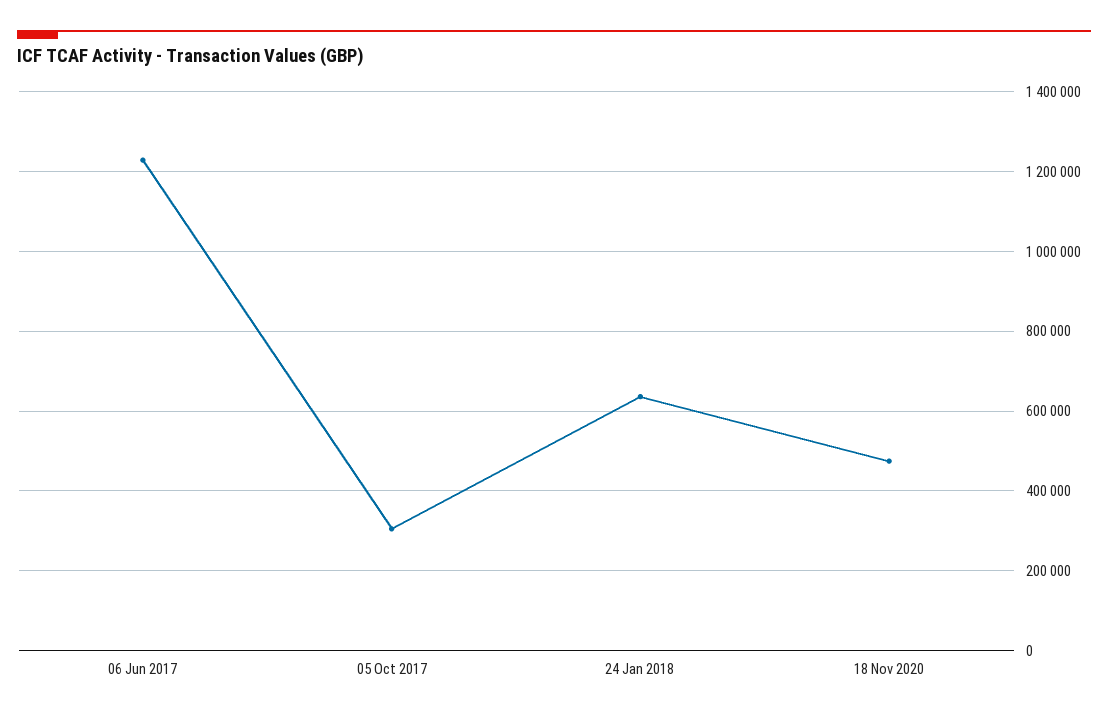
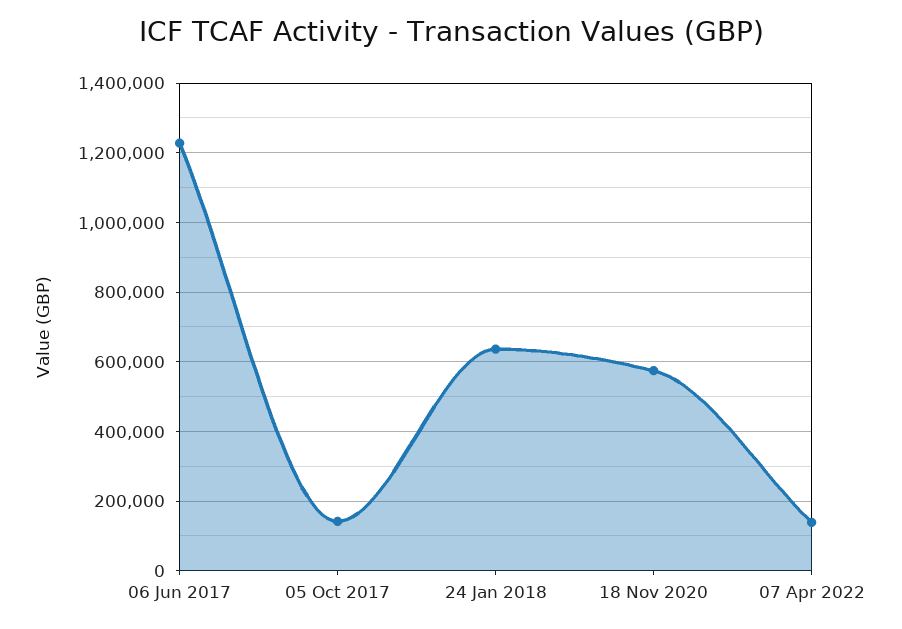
05 Oct 2017: 300000 -> 140000
18 Nov 2020: 480000 -> 580000
07 Apr 2022: none -> 140000

